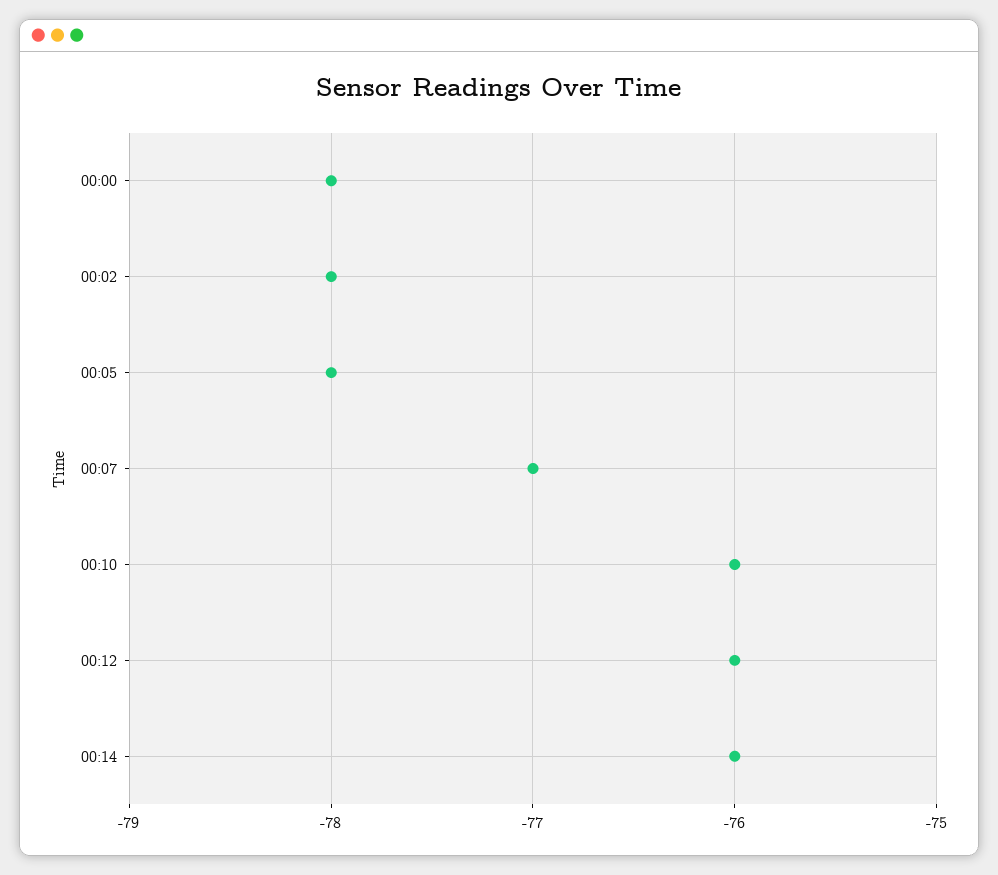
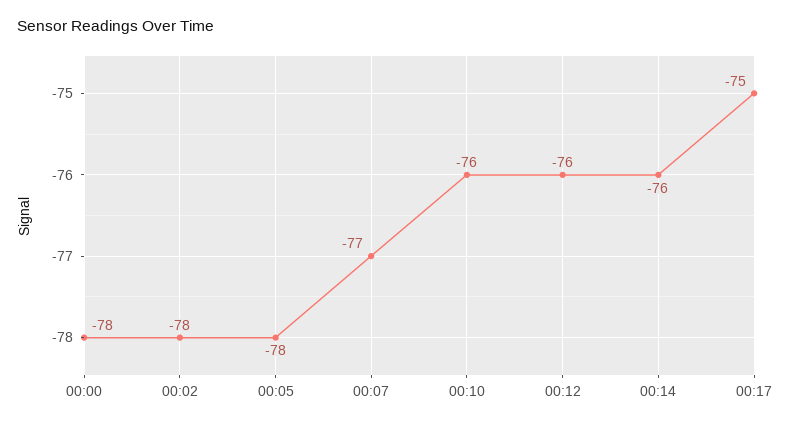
00:17: none -> -75

